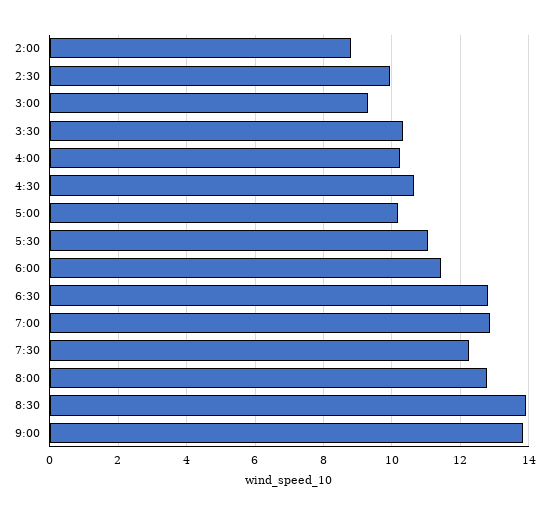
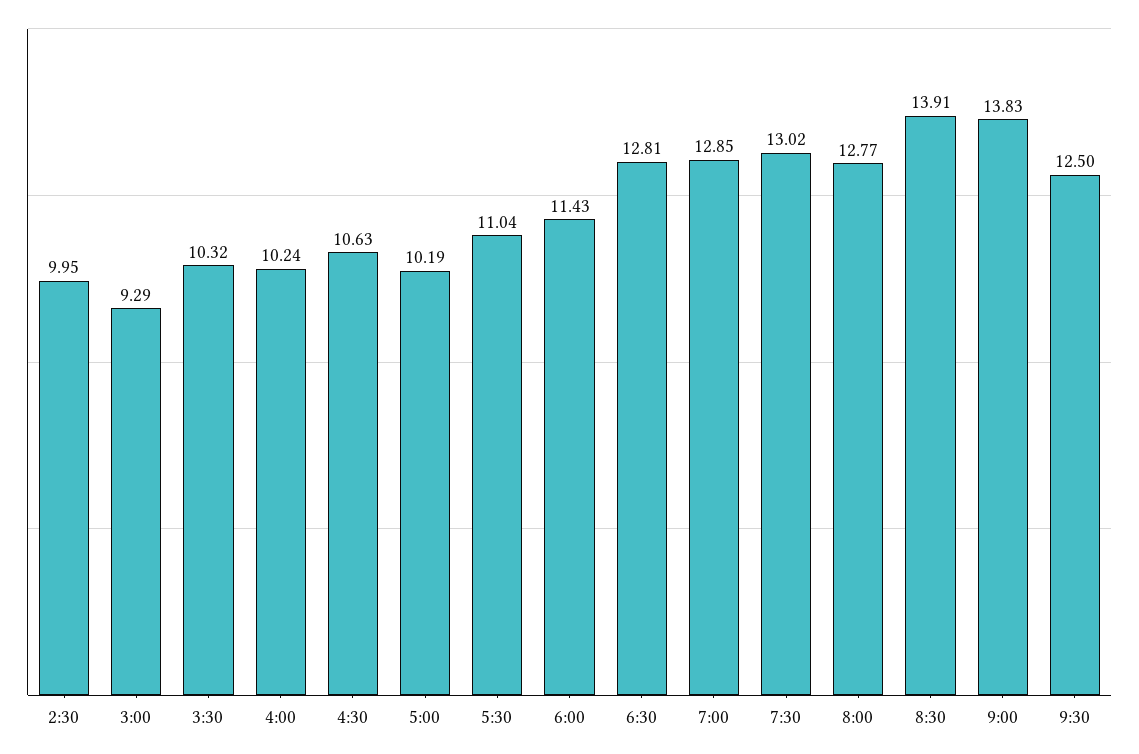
2:00: 8.8 -> none
7:30: 12.2 -> 13.02
9:30: none -> 12.5

